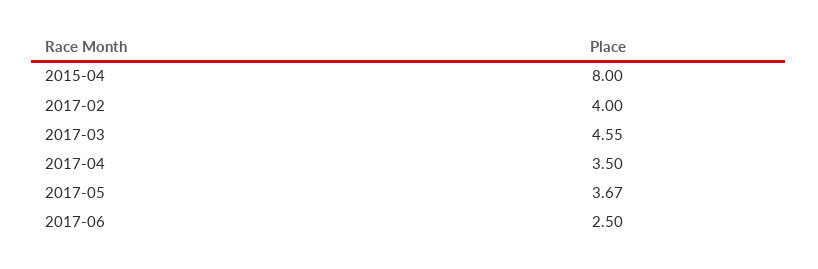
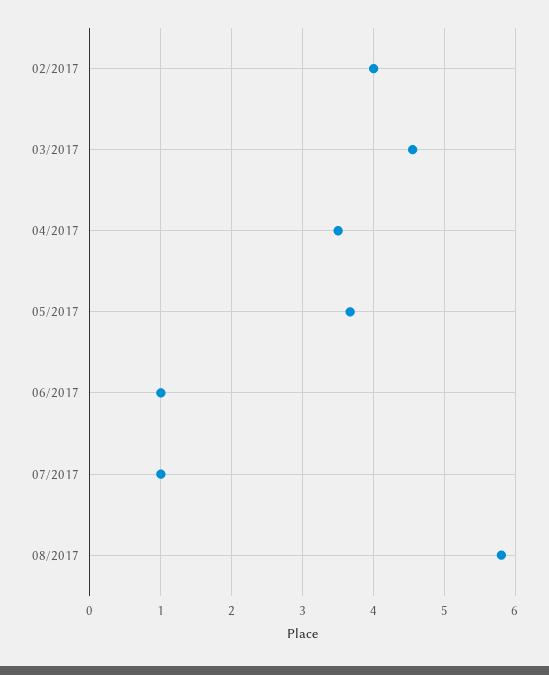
2015-04: 8 -> none
2017-06: 2.5 -> 1
07/2017: none -> 1
08/2017: none -> 5.8

